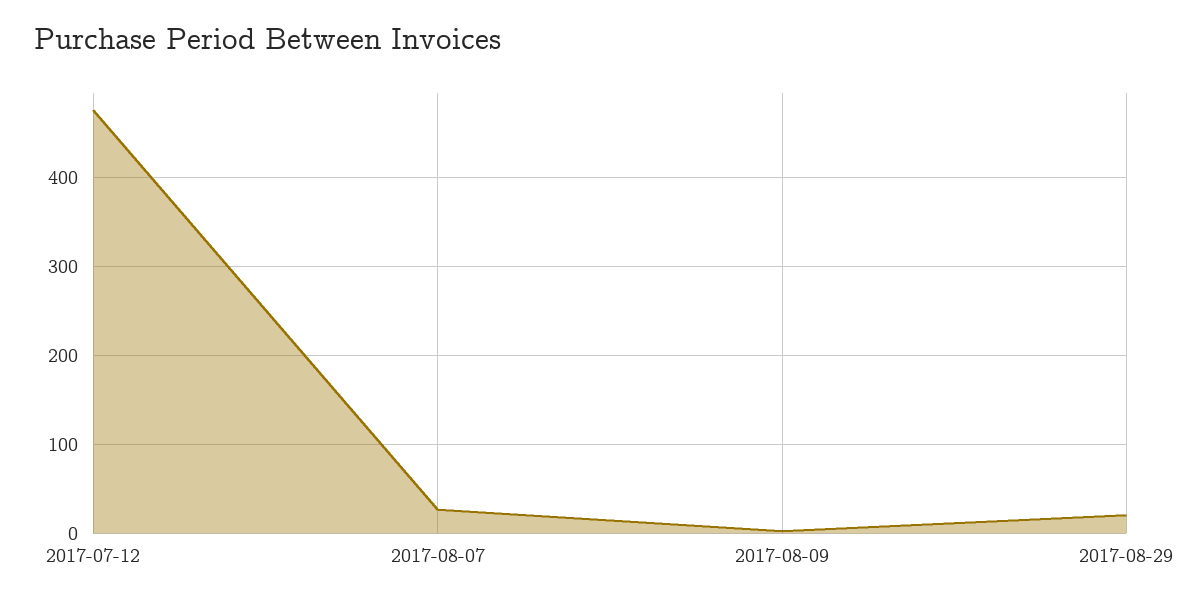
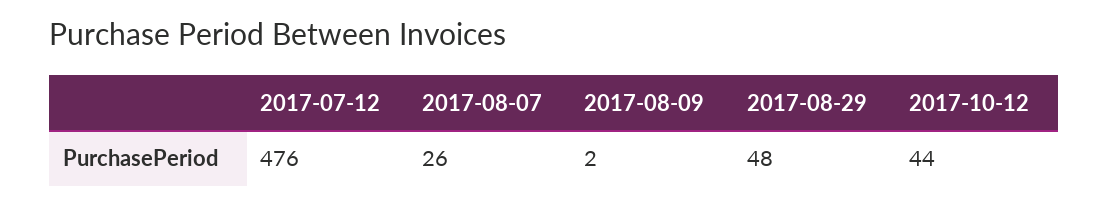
2017-08-29: 20 -> 48
2017-10-12: none -> 44

